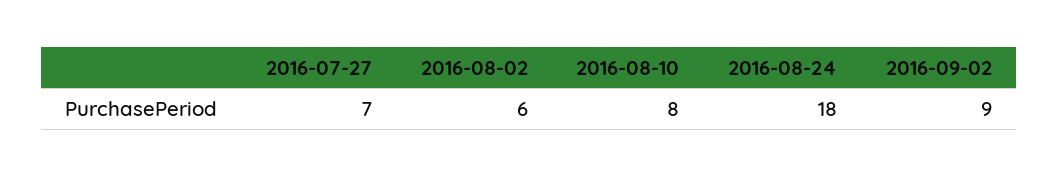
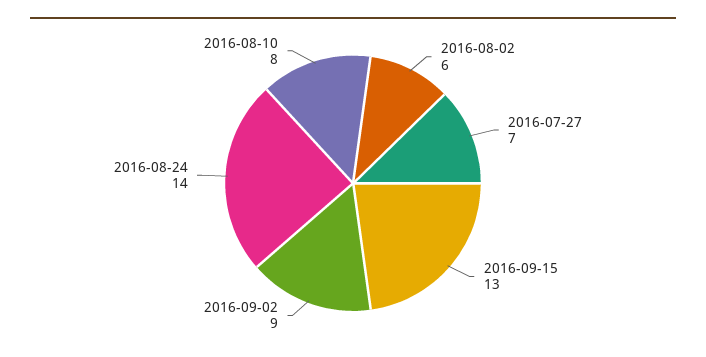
2016-08-24: 18 -> 14
2016-09-15: none -> 13

